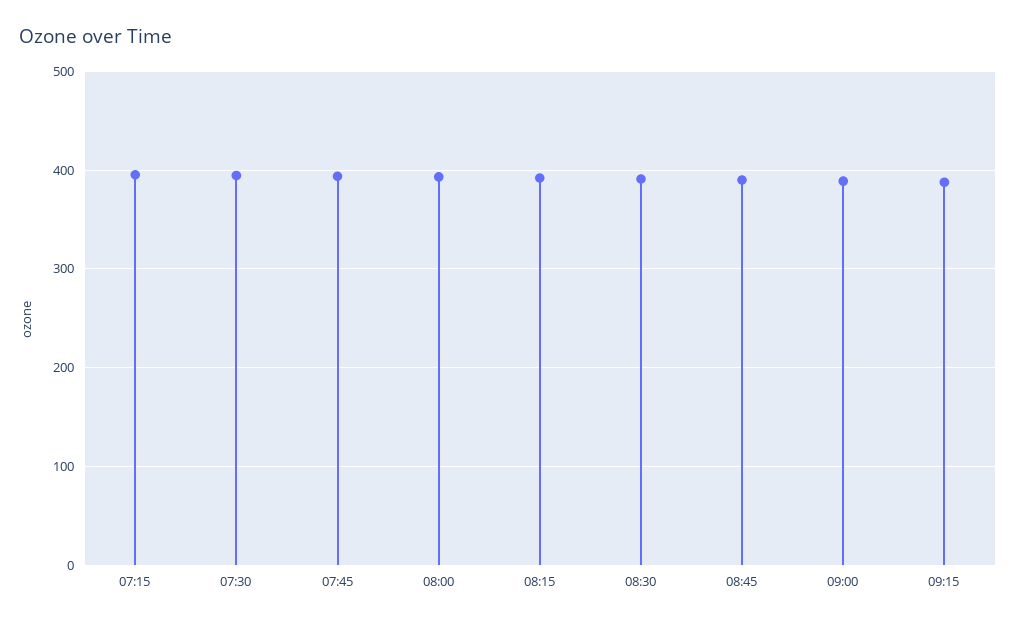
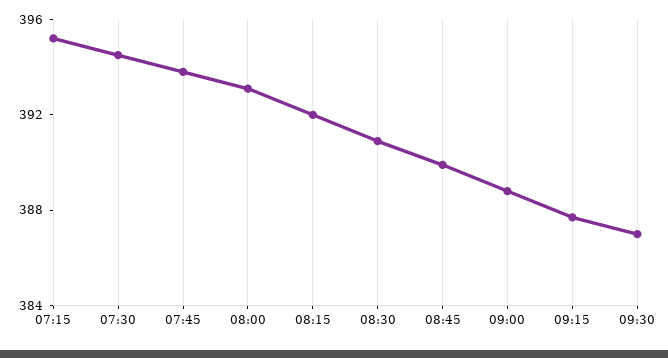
09:30: none -> 387

